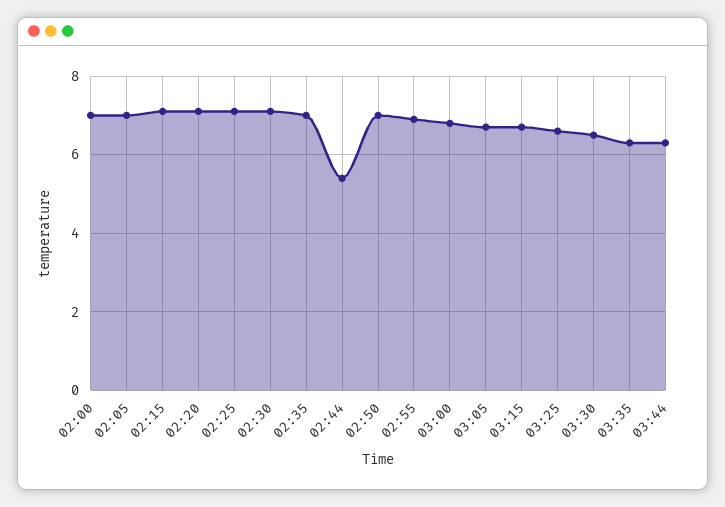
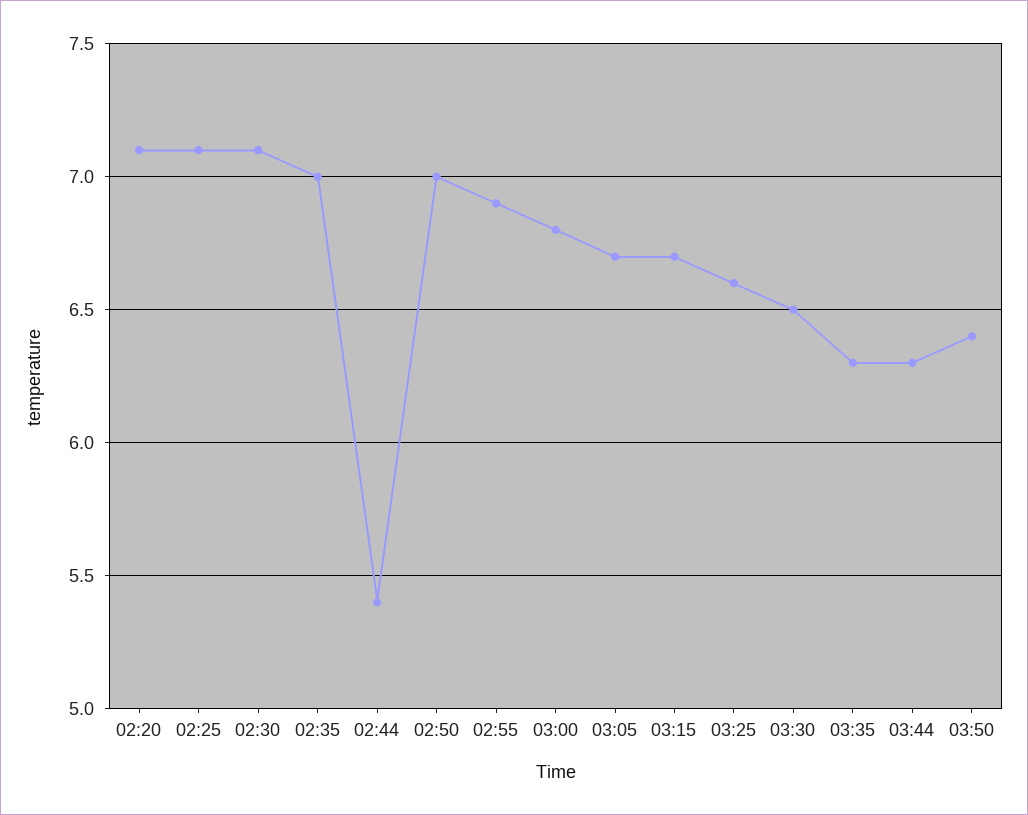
02:00: 7 -> none
02:05: 7 -> none
02:15: 7 -> none
03:50: none -> 6.4

